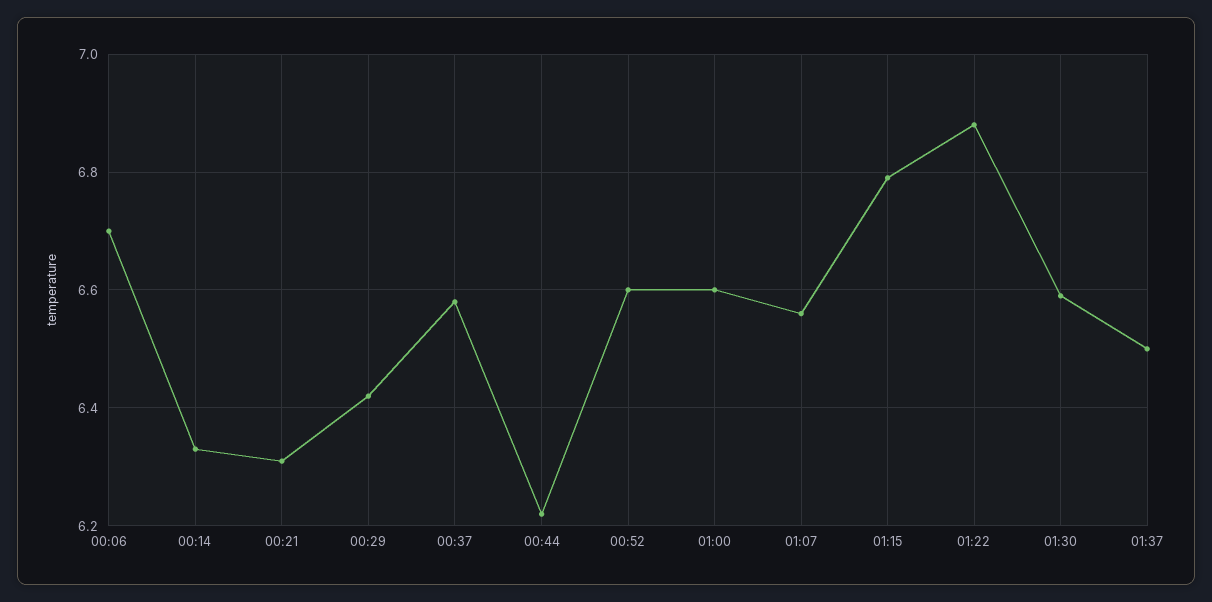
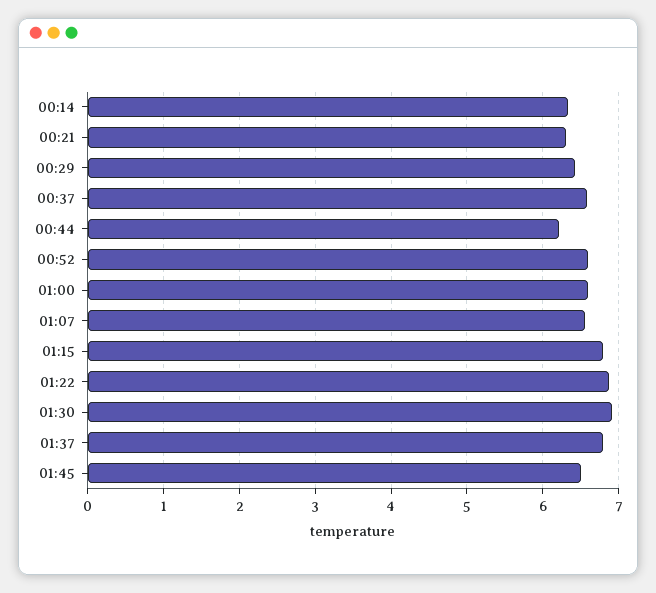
00:06: 6.7 -> none
01:30: 6.6 -> 6.9
01:37: 6.5 -> 6.8
01:45: none -> 6.5

